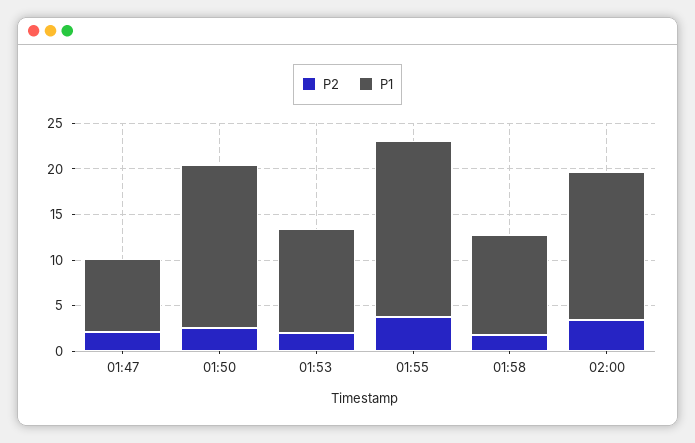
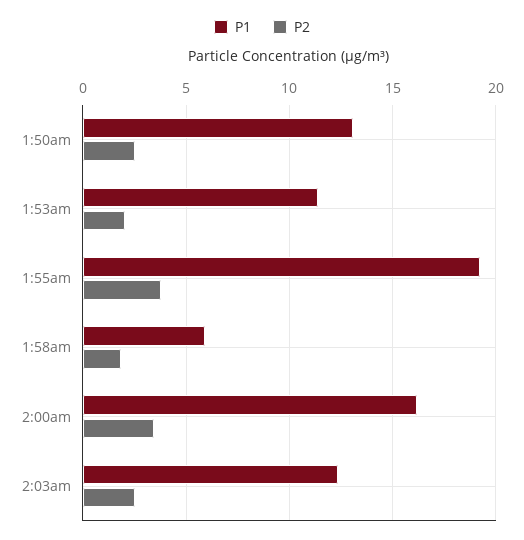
P2, 01:47: 2 -> none
P1, 01:47: 8 -> none
P1, 01:50: 18 -> 13
P1, 01:58: 11 -> 6
P1, 2:03am: none -> 12.5
P2, 2:03am: none -> 2.5

